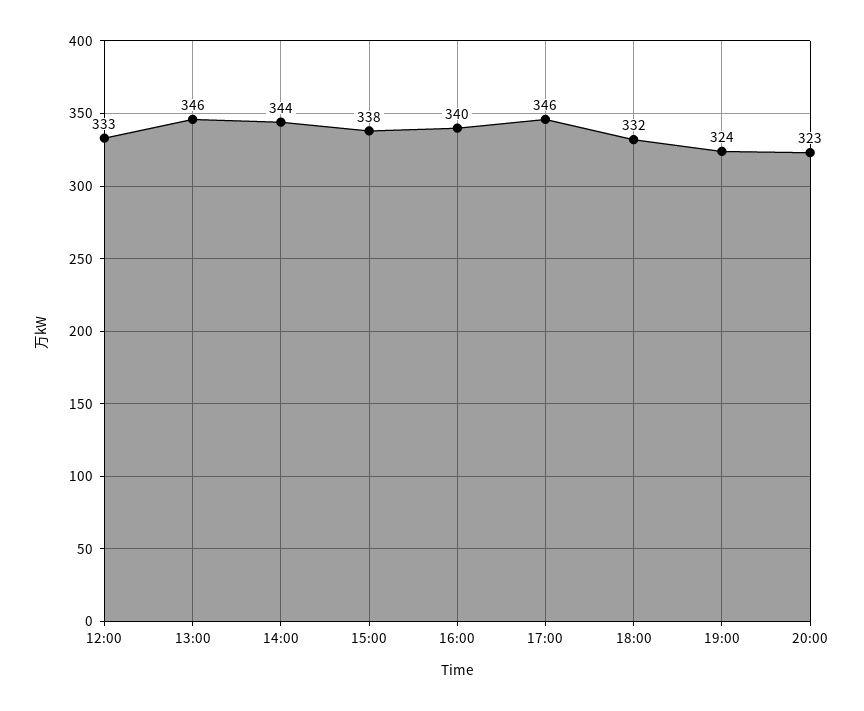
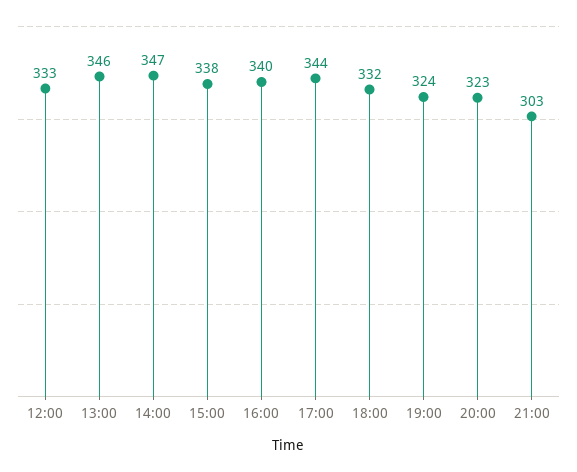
14:00: 344 -> 347
17:00: 346 -> 344
21:00: none -> 303

